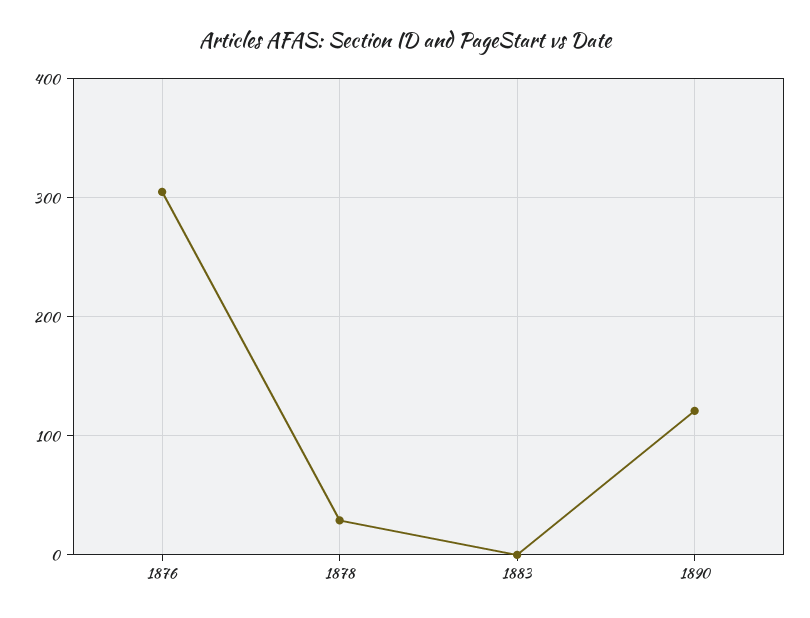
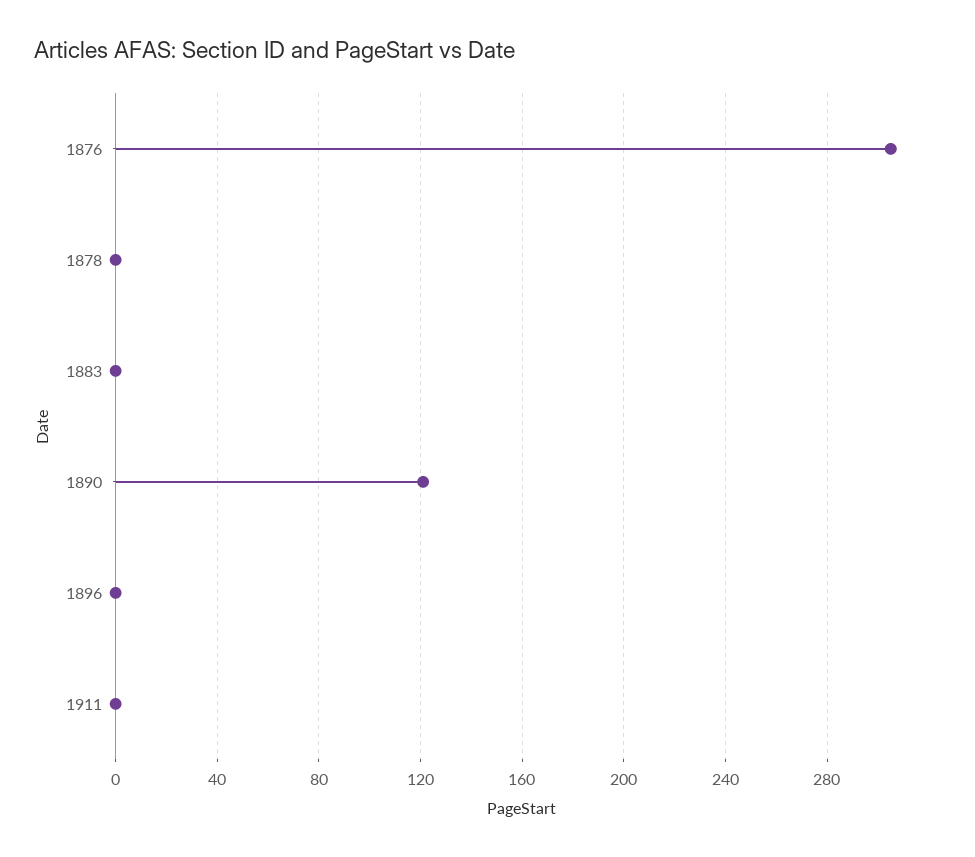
1878: 30 -> 0
1896: none -> 0
1911: none -> 0

